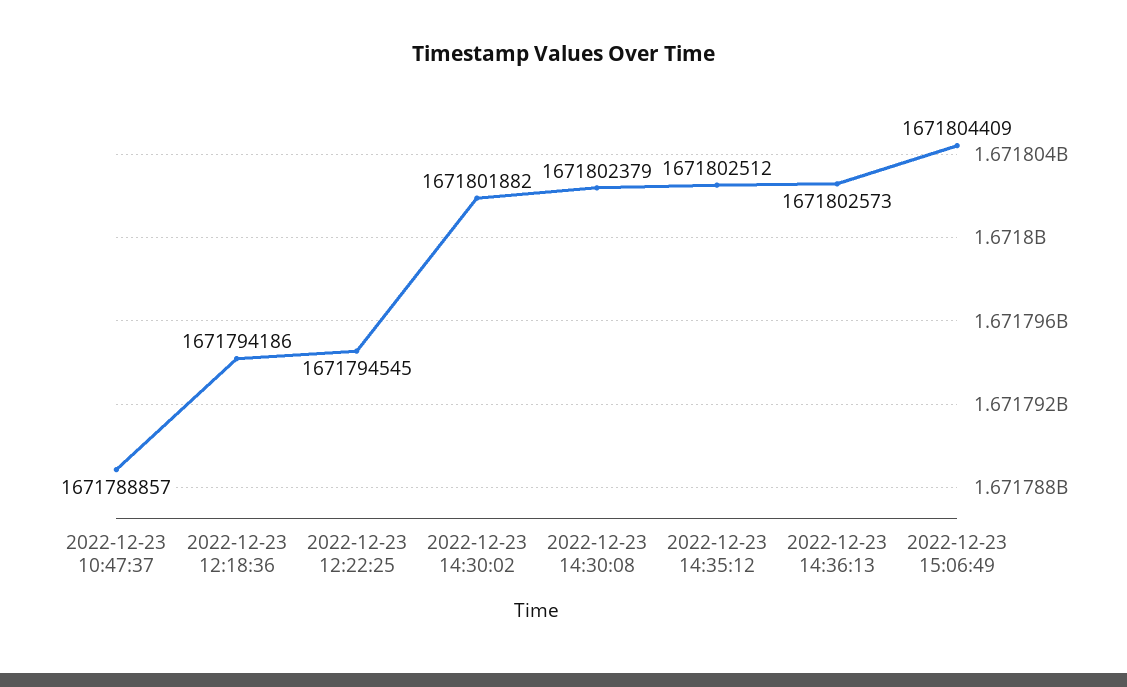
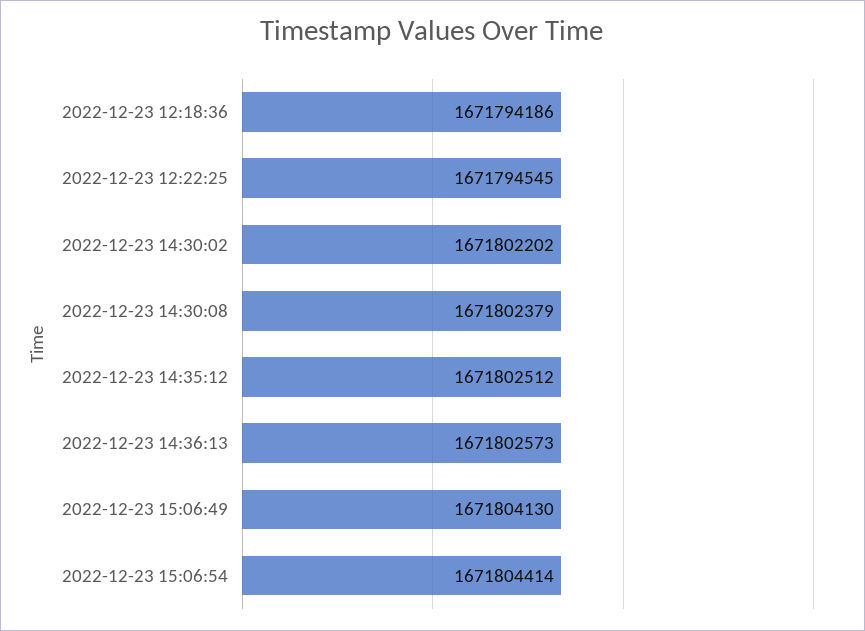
2022-12-23 10:47:37: 1671788857 -> none
2022-12-23 14:30:02: 1671801882 -> 1671802202
2022-12-23 15:06:49: 1671804409 -> 1671804130
2022-12-23 15:06:54: none -> 1671804414

